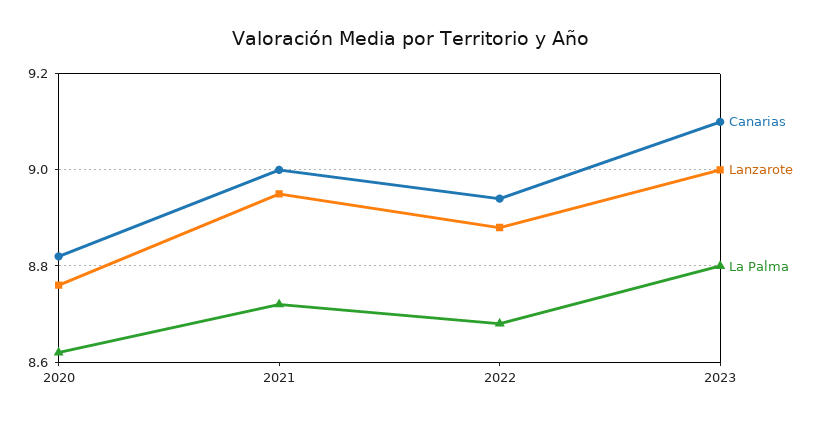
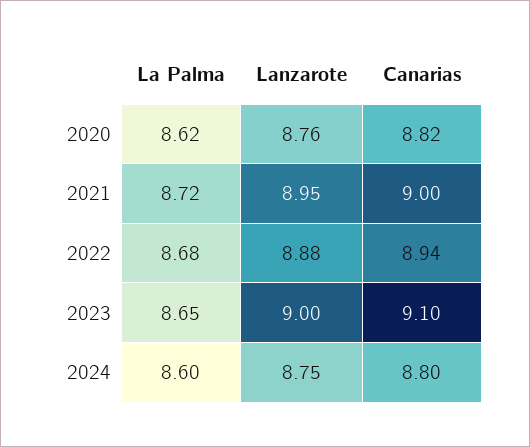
La Palma, 2023: 8.8 -> 8.65
La Palma, 2024: none -> 8.6
Lanzarote, 2024: none -> 8.75
Canarias, 2024: none -> 8.8

